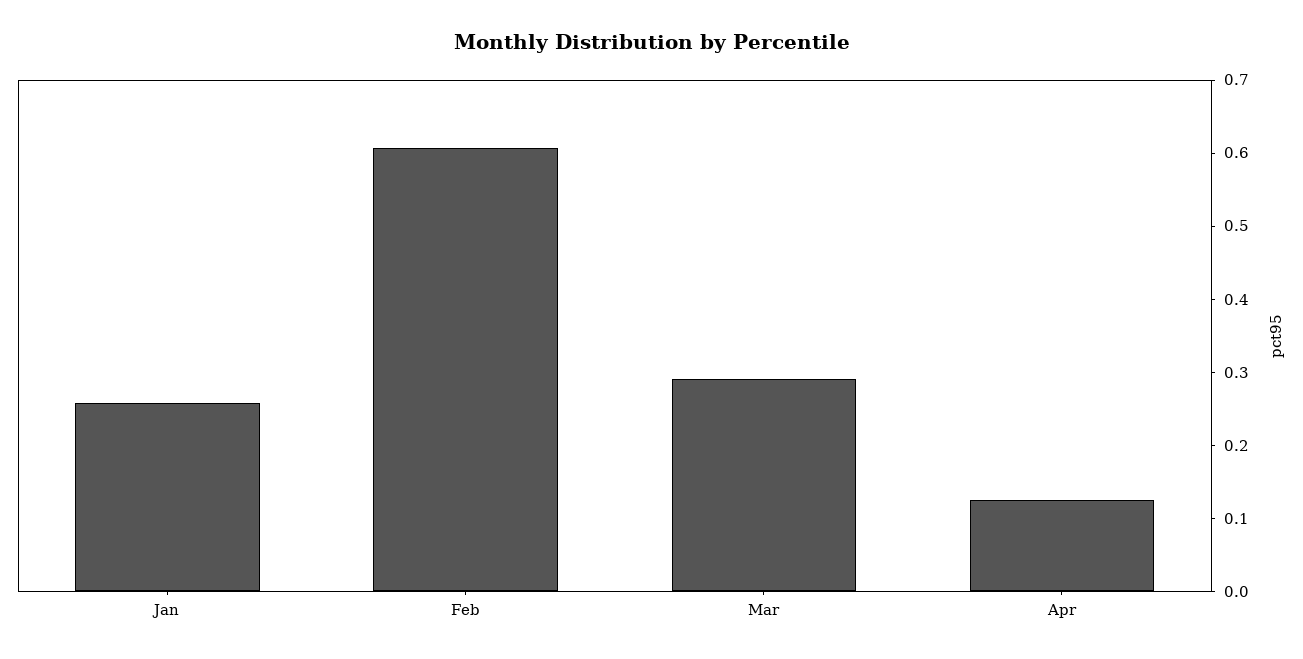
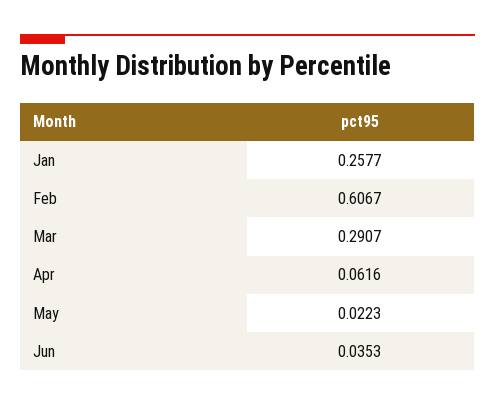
Apr: 0.12 -> 0.0616
May: none -> 0.0223
Jun: none -> 0.0353

